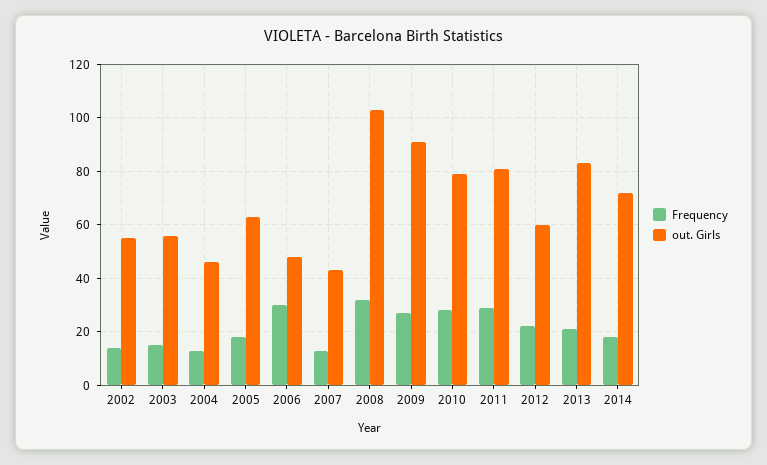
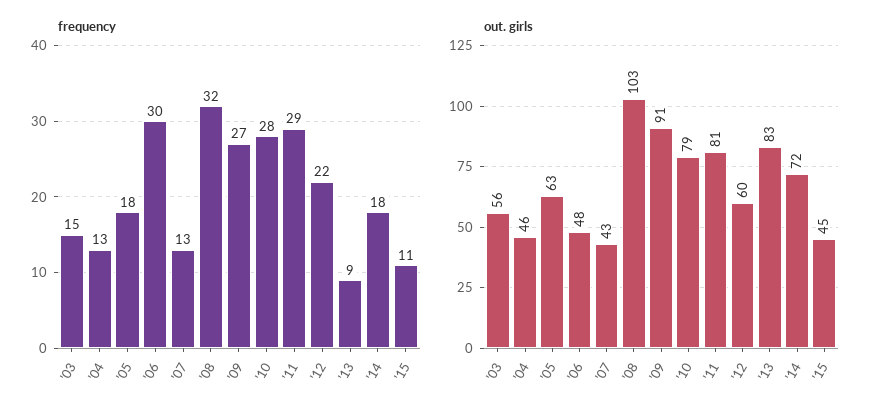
Frequency, 2002: 15 -> none
out. Girls, 2002: 55 -> none
Frequency, 2013: 20 -> 9
Frequency, '15: none -> 11
out. Girls, '15: none -> 45

